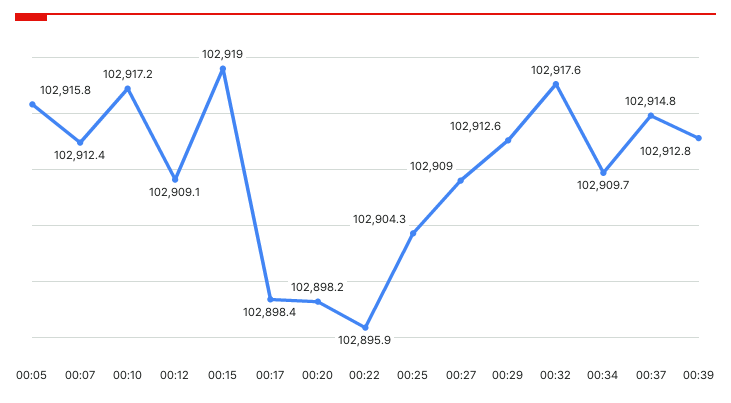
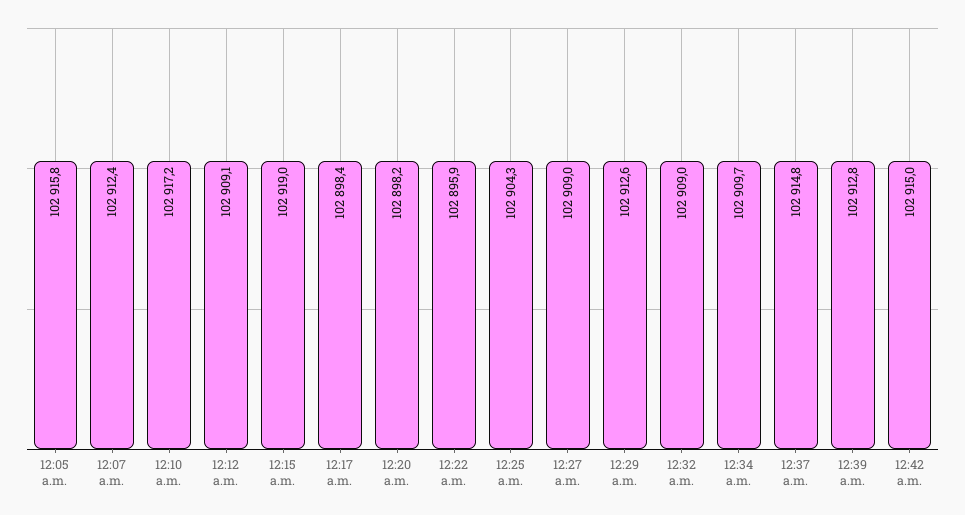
00:32: 102917.6 -> 102909
12:42 a.m.: none -> 102915

